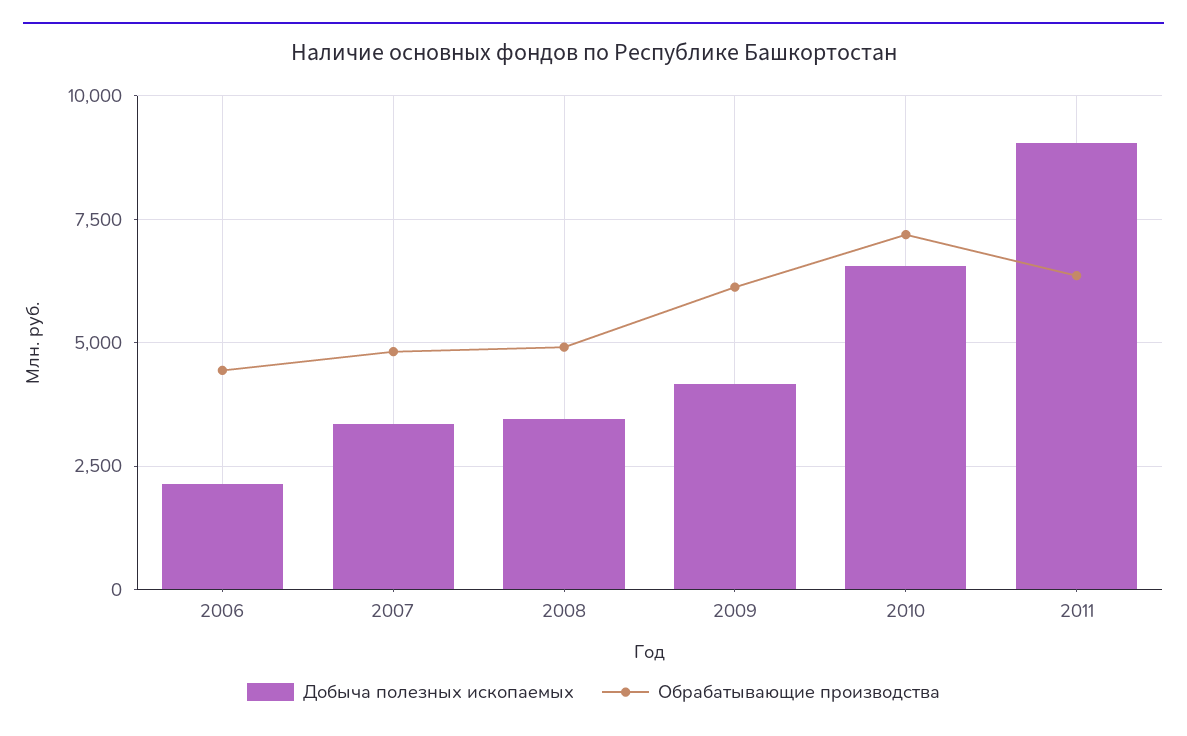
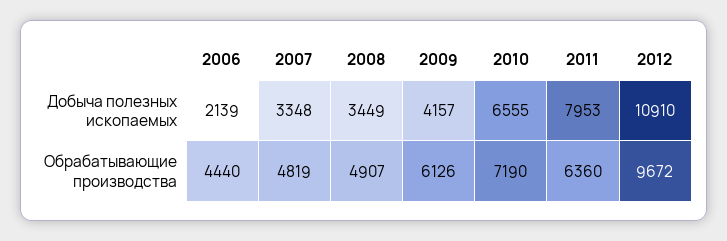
Добыча полезных ископаемых, 2011: 9000 -> 7953
Добыча полезных ископаемых, 2012: none -> 10910
Обрабатывающие производства, 2012: none -> 9672

